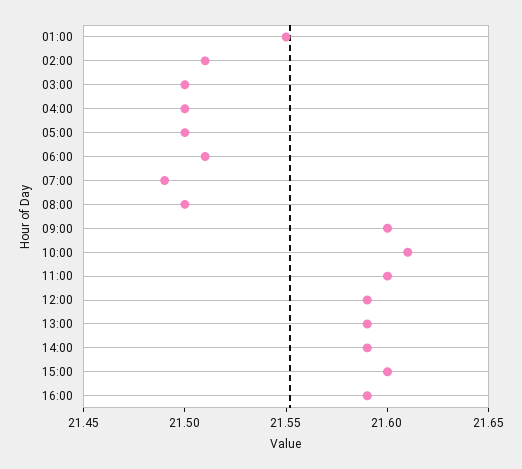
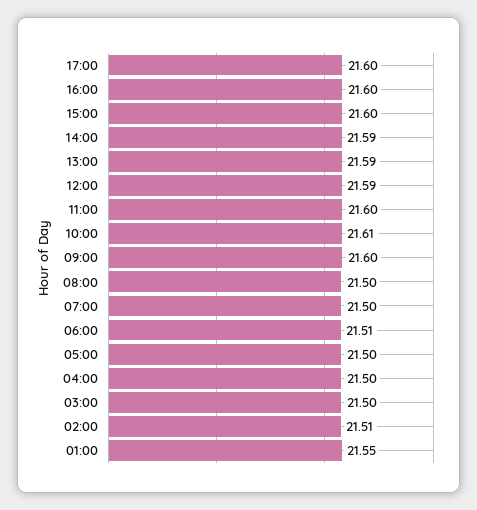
07:00: 21.49 -> 21.5
16:00: 21.59 -> 21.6
17:00: none -> 21.6

